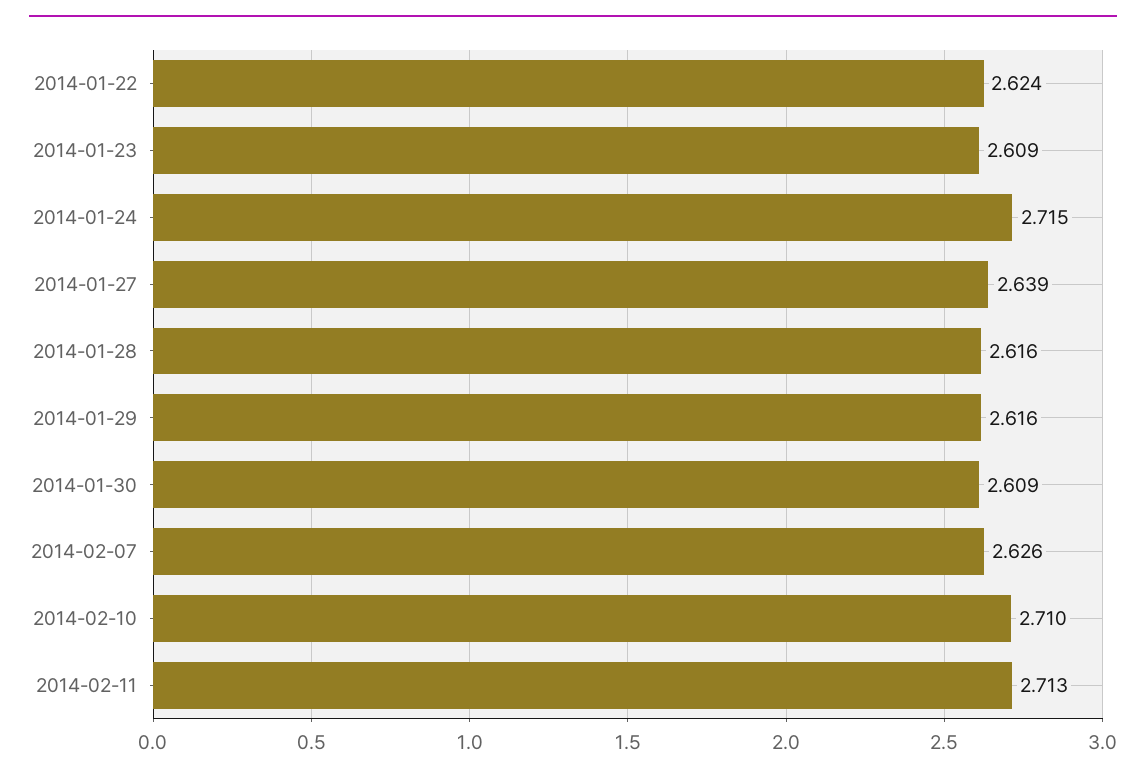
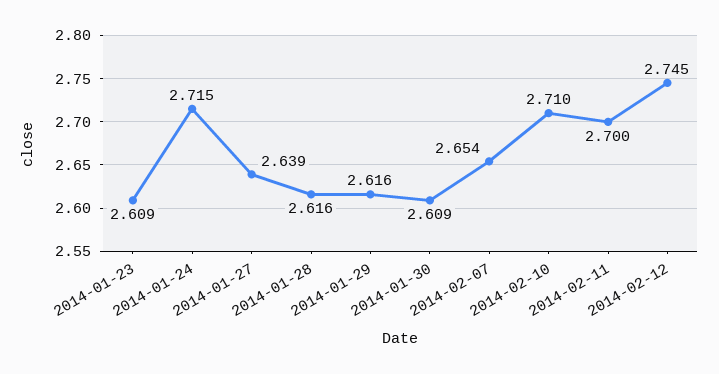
2014-01-22: 2.624 -> none
2014-02-07: 2.626 -> 2.654
2014-02-11: 2.713 -> 2.7
2014-02-12: none -> 2.745

